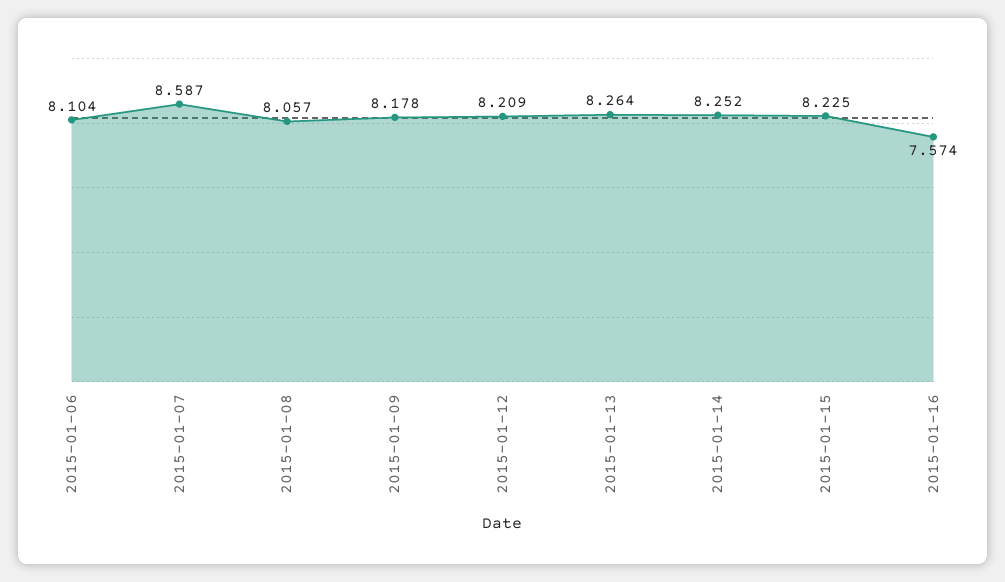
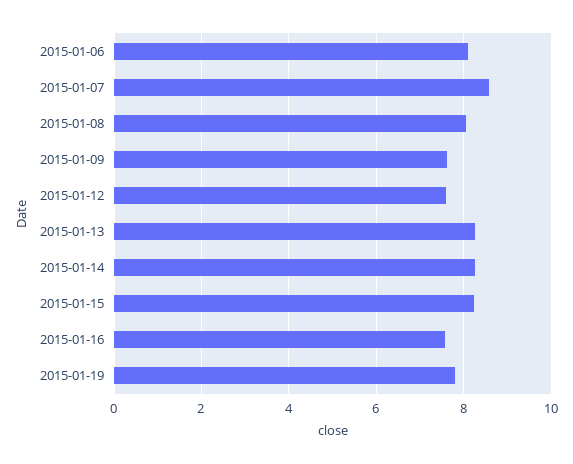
2015-01-09: 8.178 -> 7.6
2015-01-12: 8.209 -> 7.6
2015-01-19: none -> 7.8

